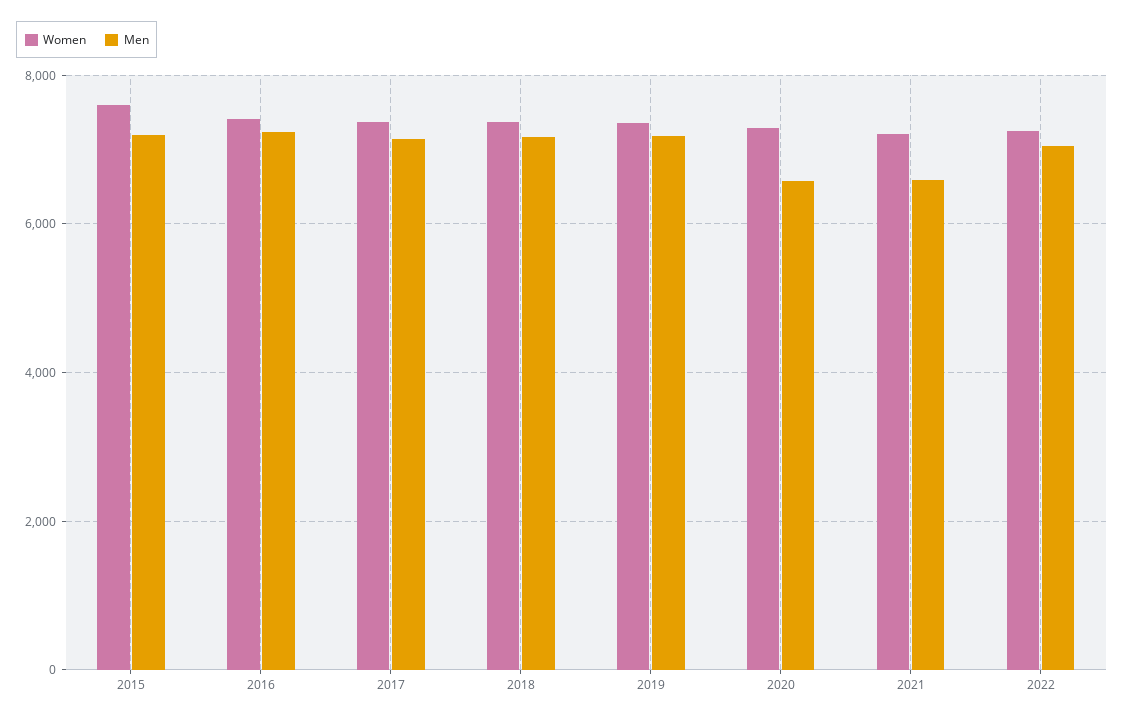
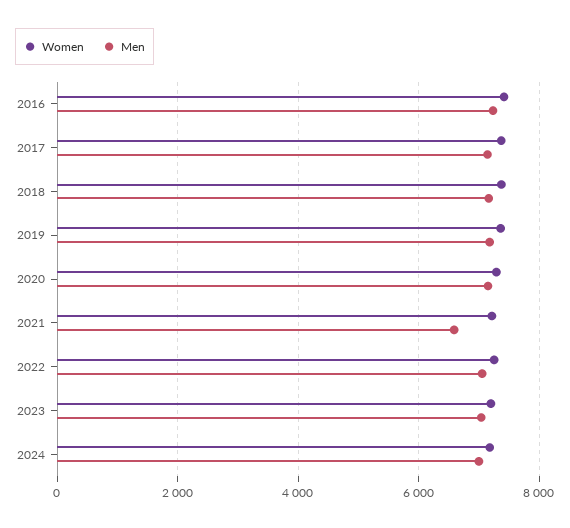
Women, 2015: 7600 -> none
Men, 2015: 7200 -> none
Men, 2020: 6600 -> 7200
Women, 2023: none -> 7200
Men, 2023: none -> 7000
Women, 2024: none -> 7200
Men, 2024: none -> 7000

